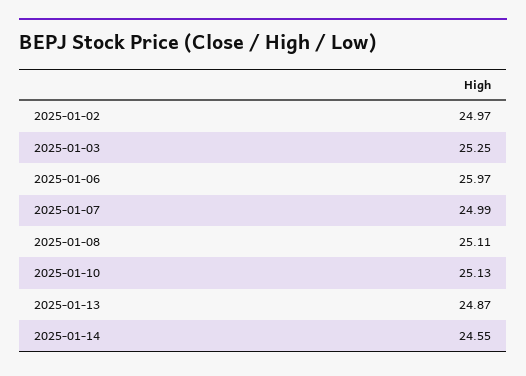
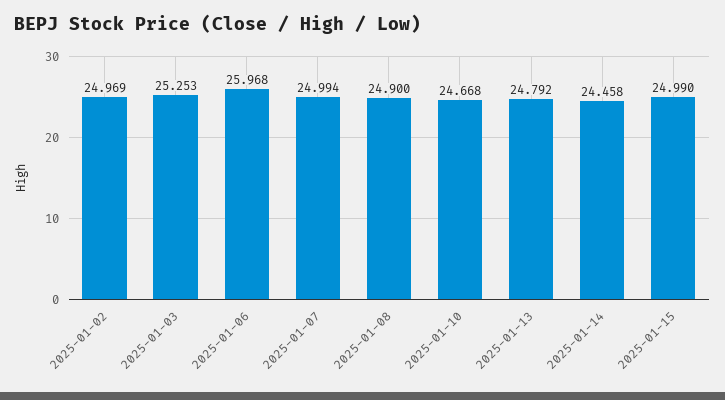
2025-01-08: 25.11 -> 24.9
2025-01-10: 25.13 -> 24.668
2025-01-13: 24.87 -> 24.792
2025-01-14: 24.55 -> 24.458
2025-01-15: none -> 24.99

